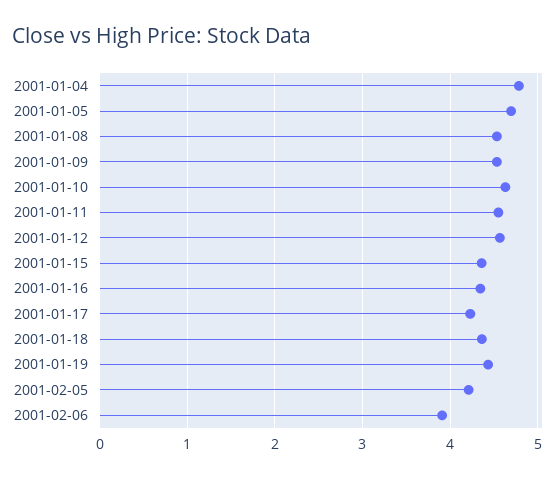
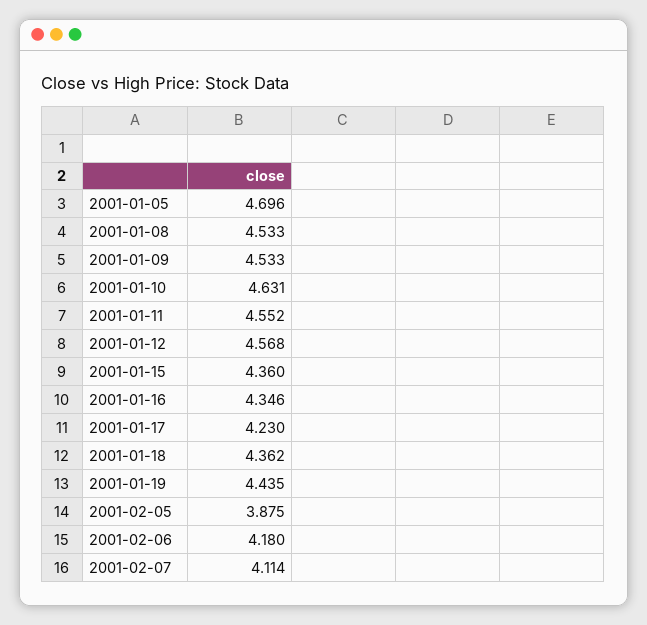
2001-01-04: 4.8 -> none
2001-02-05: 4.2 -> 3.875
2001-02-06: 3.9 -> 4.18
2001-02-07: none -> 4.114

